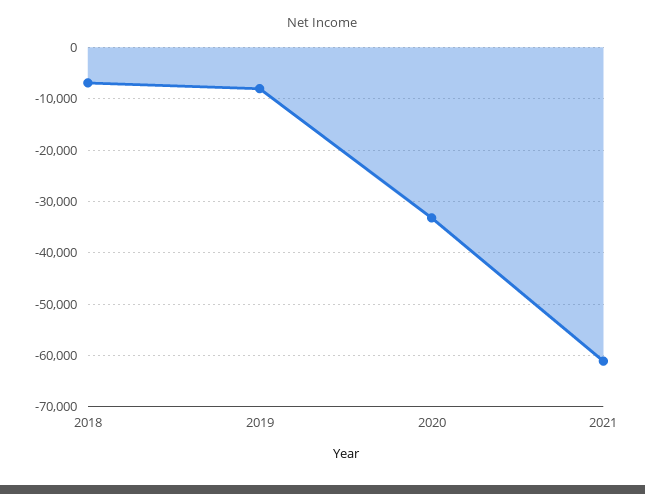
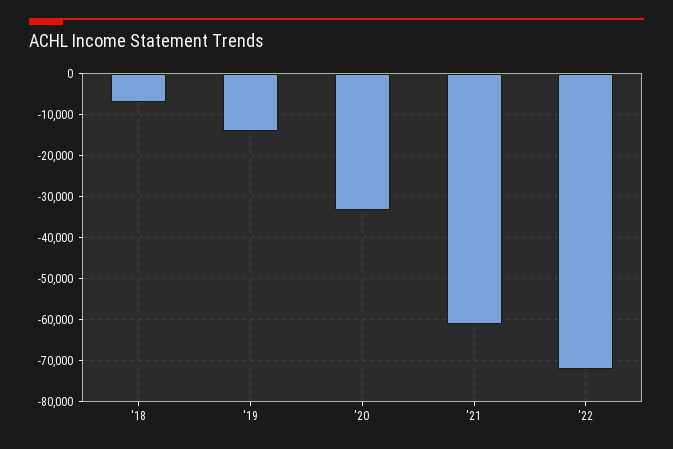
2019: -8000 -> -14000
'22: none -> -72000

